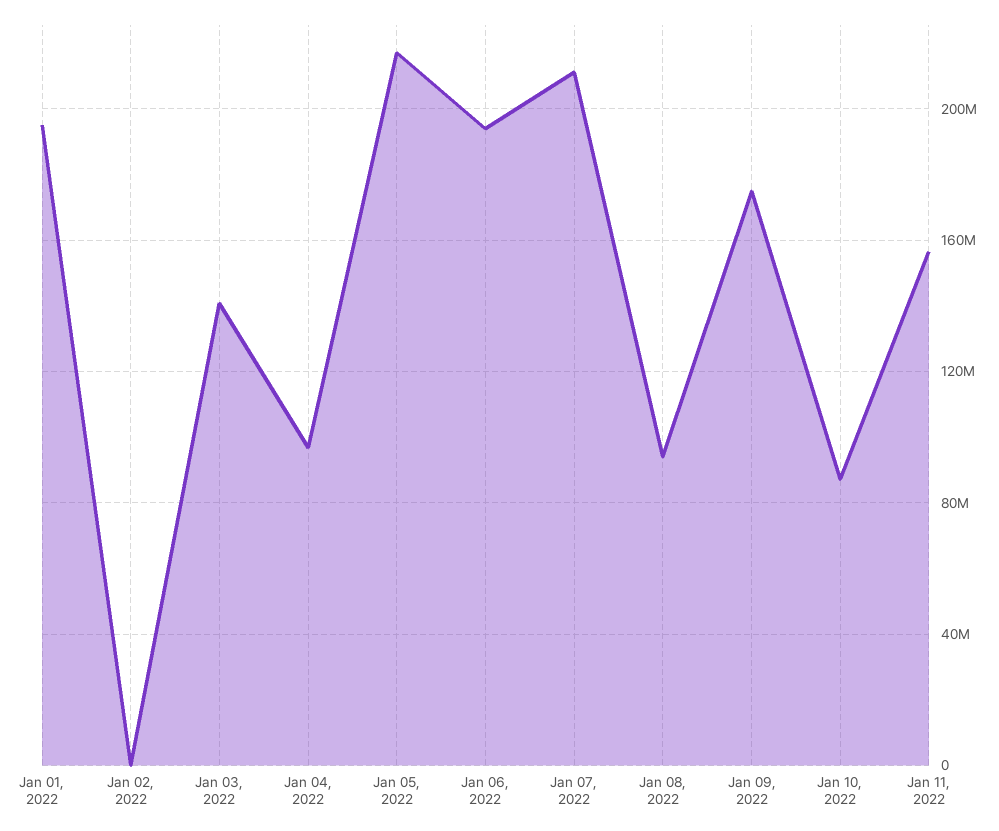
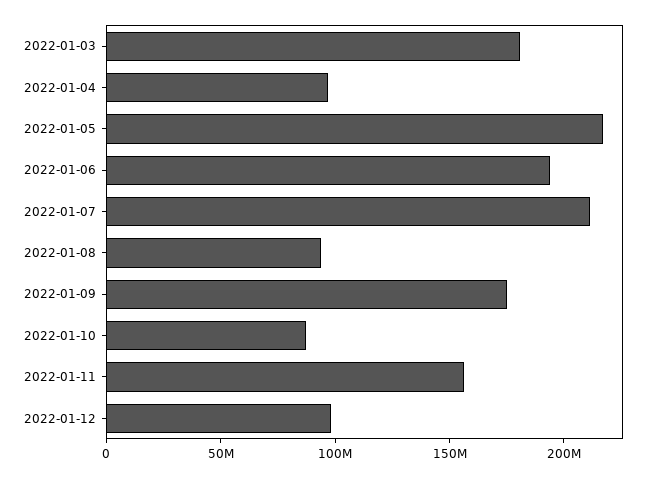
Jan 01, 2022: 195000000 -> none
Jan 02, 2022: 0 -> none
Jan 03, 2022: 140000000 -> 180000000
2022-01-12: none -> 100000000

